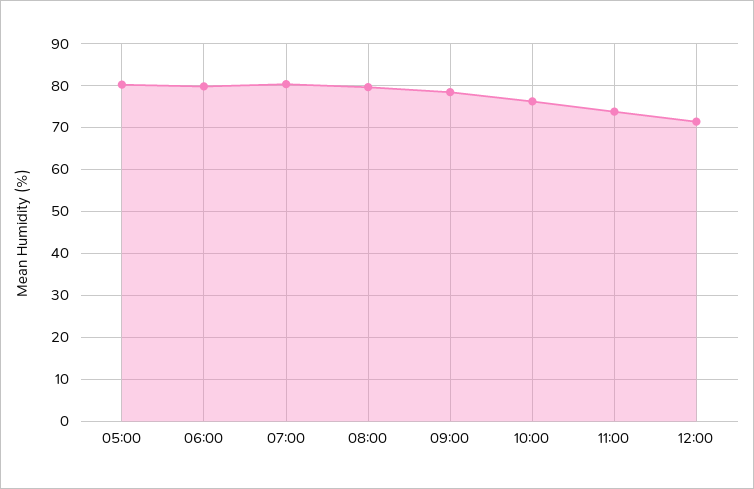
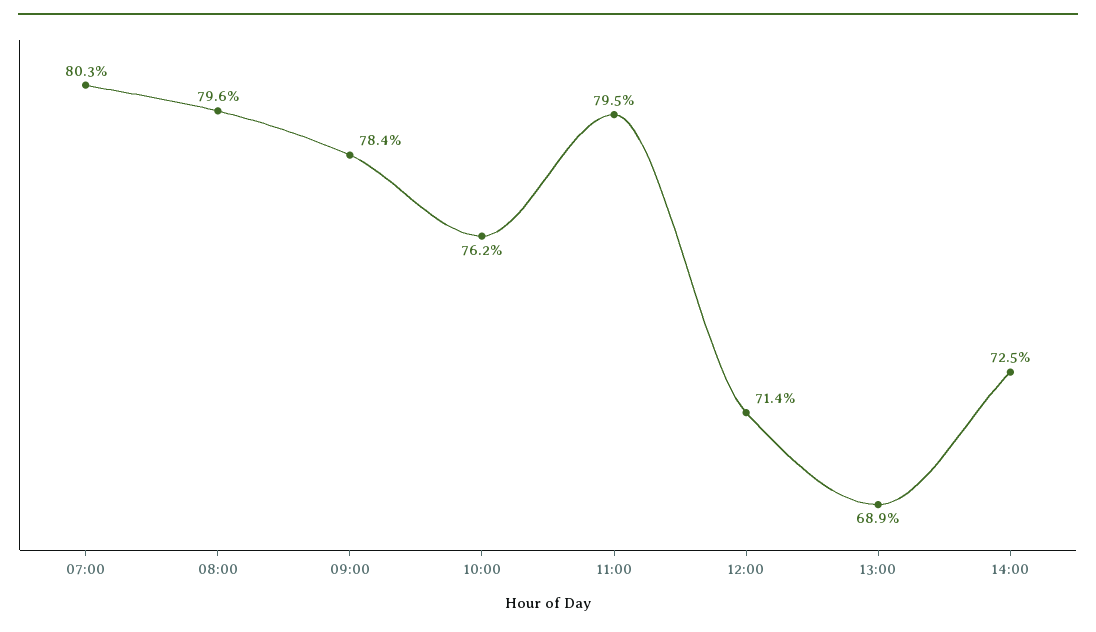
05:00: 80 -> none
06:00: 80 -> none
11:00: 74 -> 79.5
13:00: none -> 68.9
14:00: none -> 72.5

